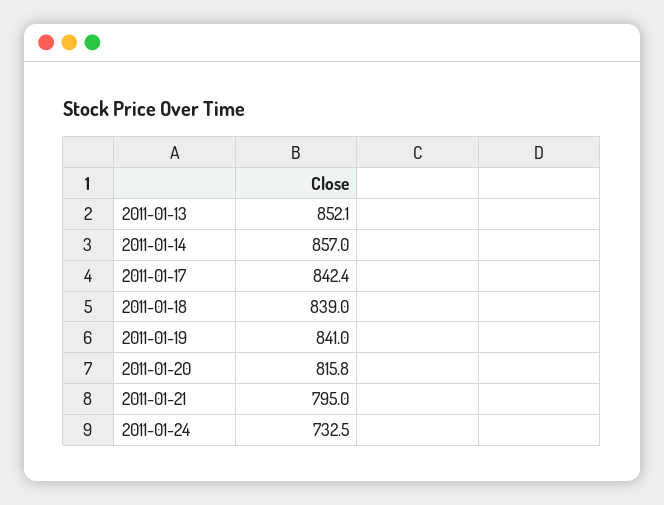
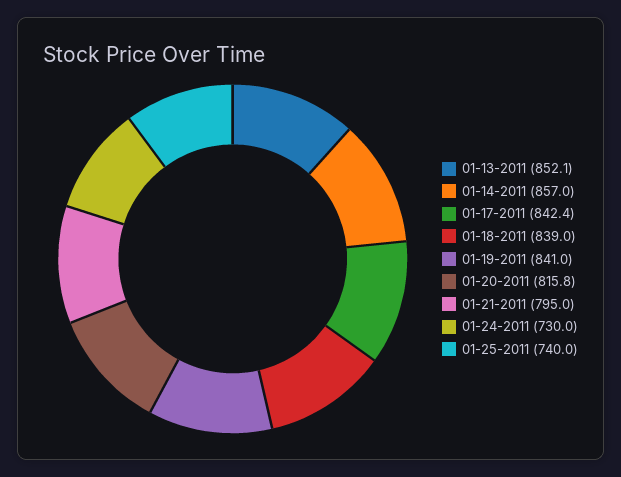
2011-01-24: 732.5 -> 730
01-25-2011: none -> 740

